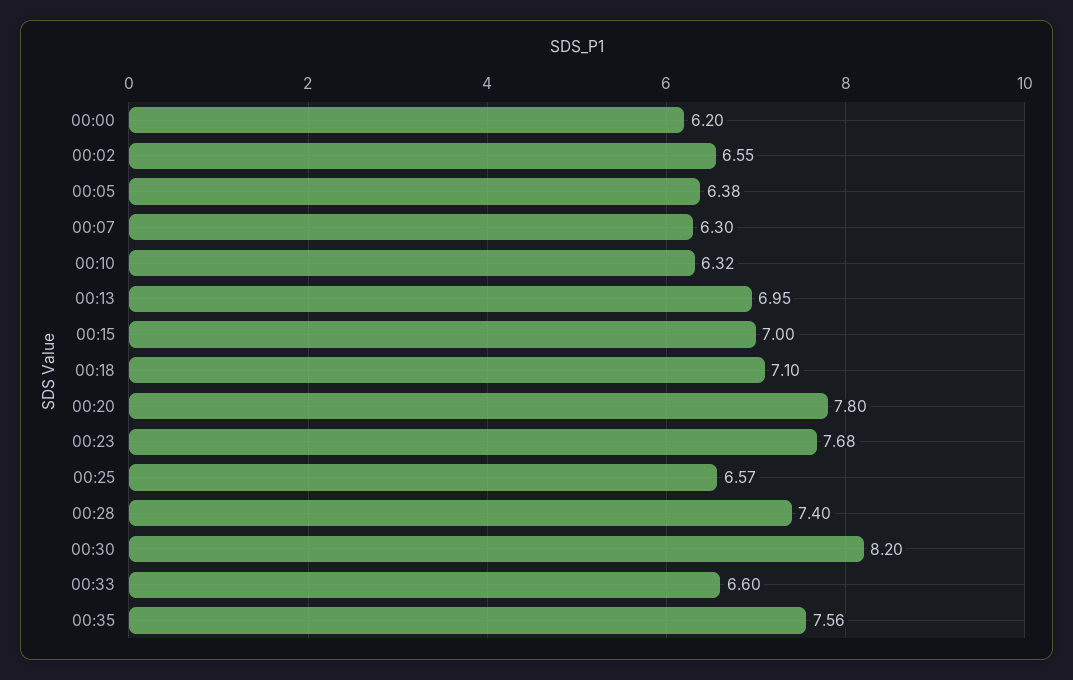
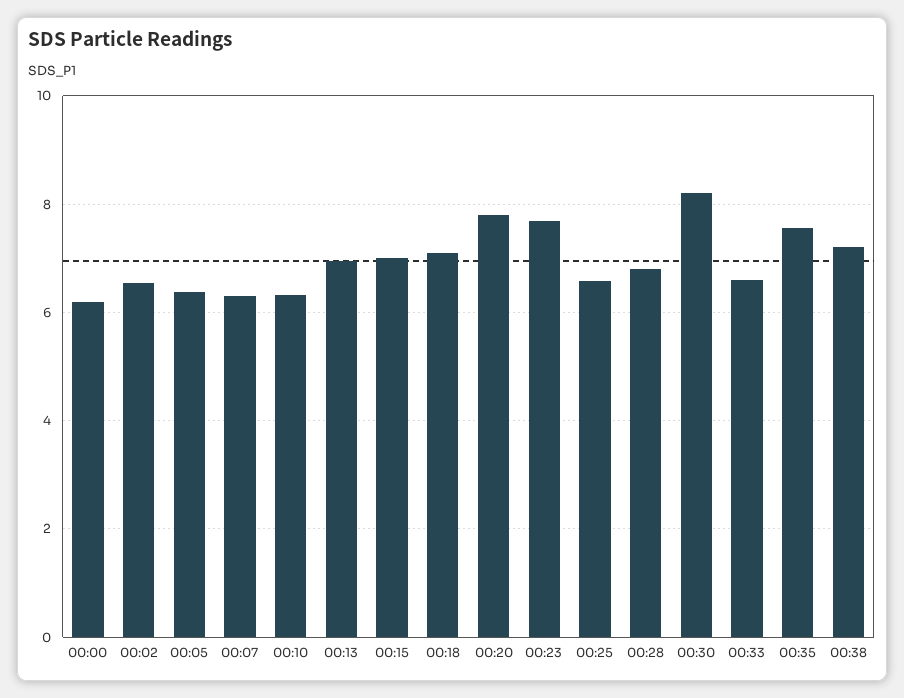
00:28: 7.4 -> 6.8
00:38: none -> 7.2

